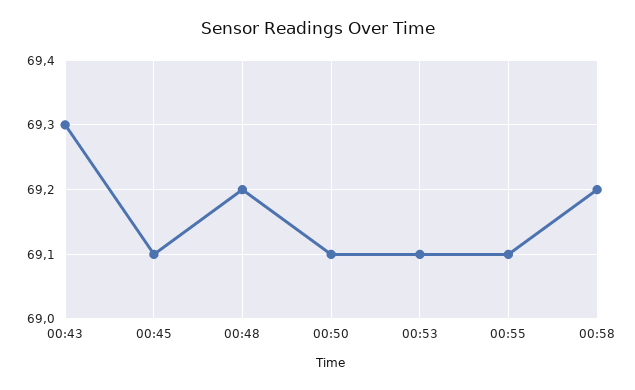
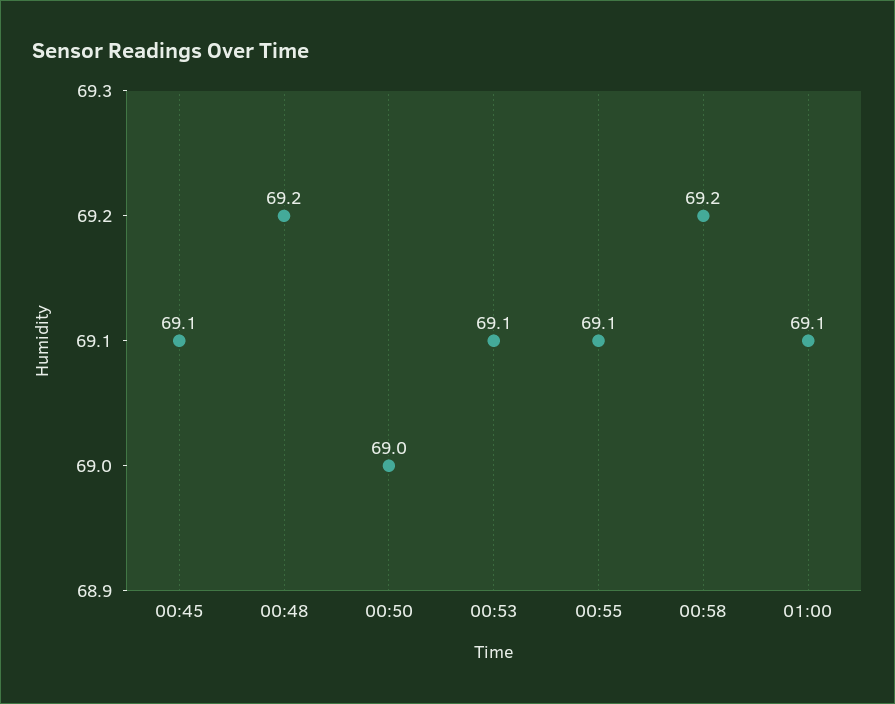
00:43: 69.3 -> none
00:50: 69.1 -> 69
01:00: none -> 69.1

